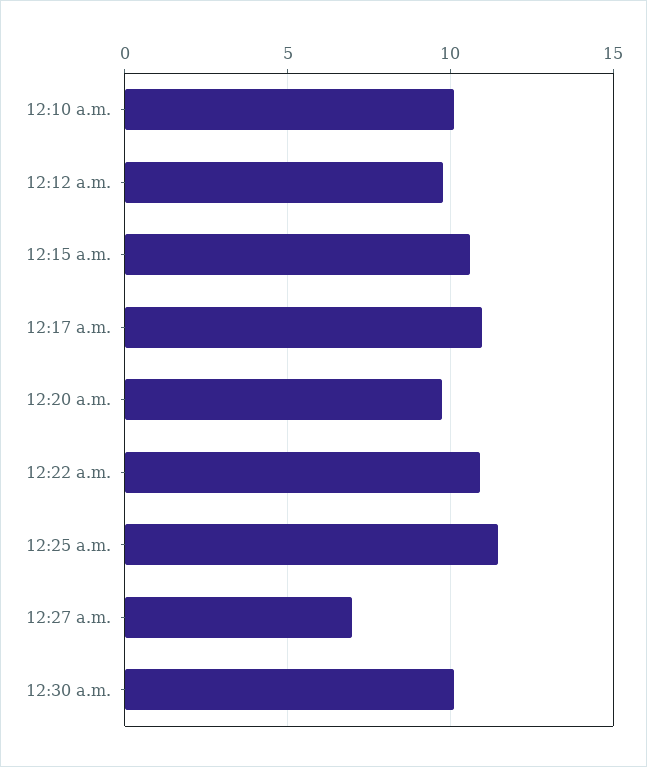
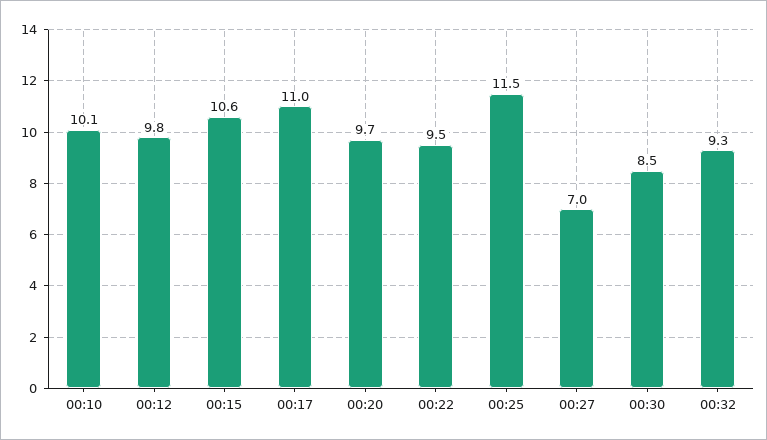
12:22 a.m.: 11 -> 9.5
12:30 a.m.: 10 -> 8.5
00:32: none -> 9.3

